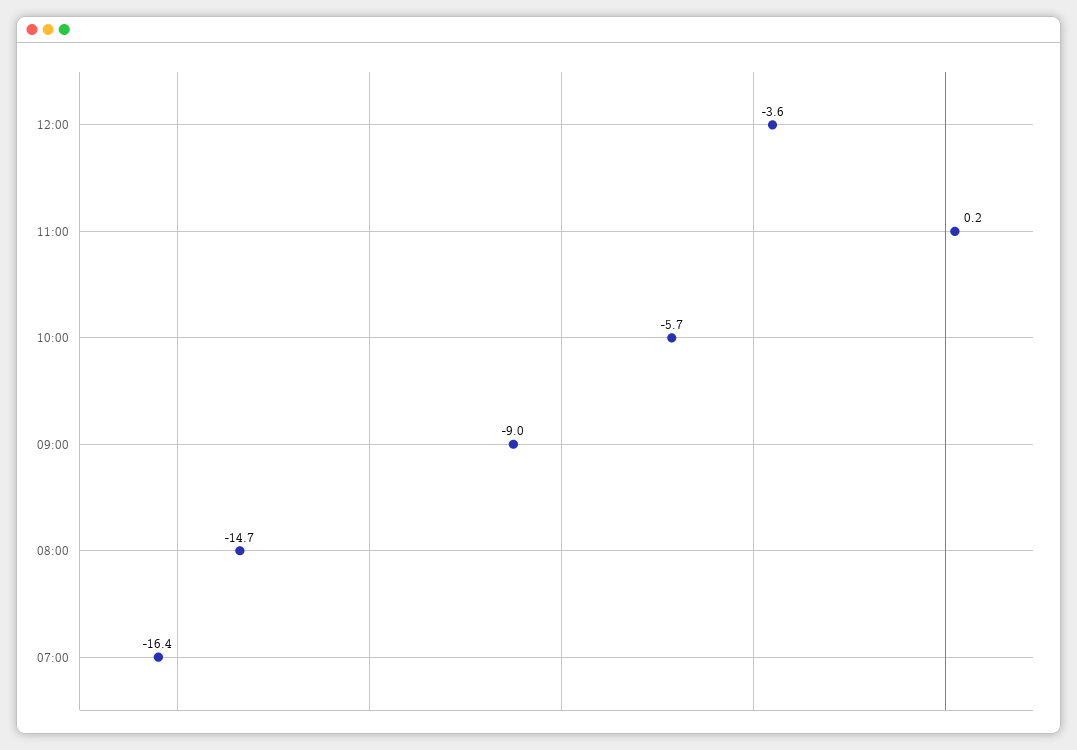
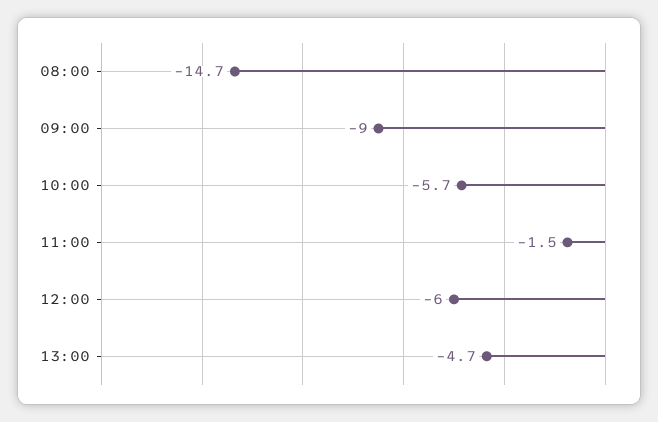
12:00: -3.6 -> -6
11:00: 0.2 -> -1.5
07:00: -16.4 -> none
13:00: none -> -4.7

